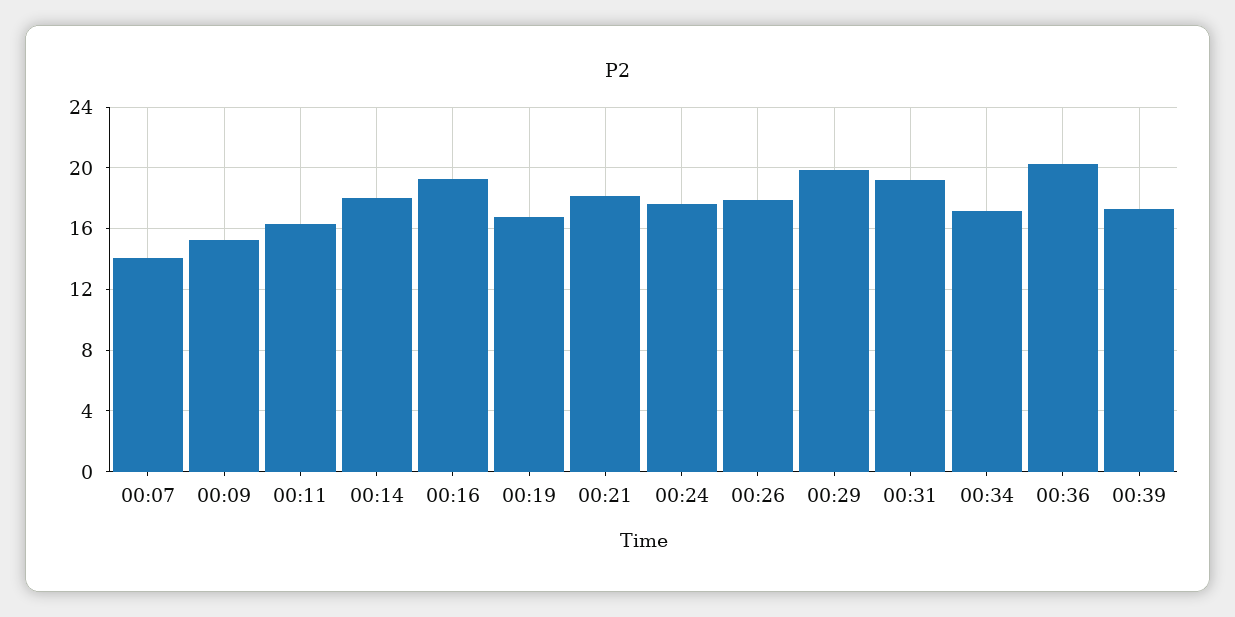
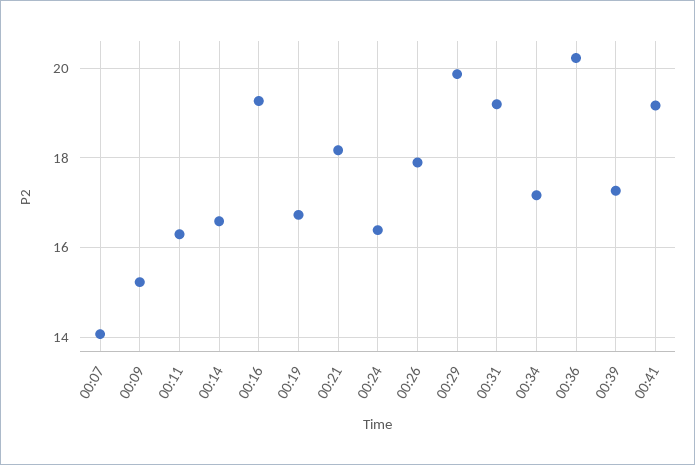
00:14: 18 -> 16.6
00:24: 17.5 -> 16.4
00:41: none -> 19.2

